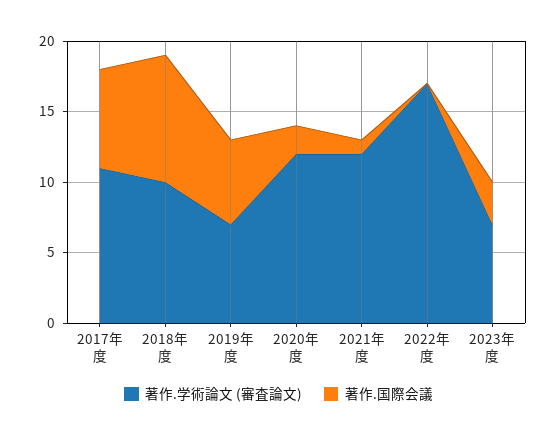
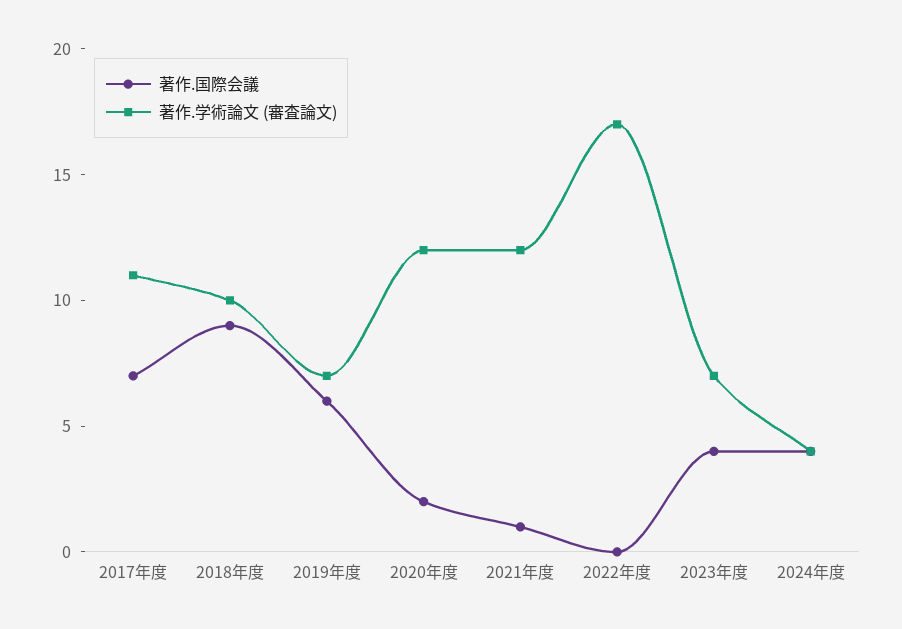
著作.国際会議, 2023年度: 3 -> 4
著作.国際会議, 2024年度: none -> 4
著作.学術論文 (審査論文), 2024年度: none -> 4

